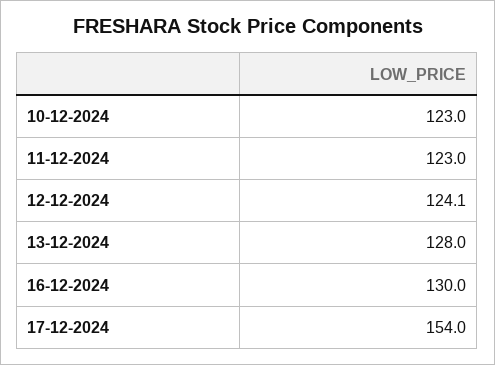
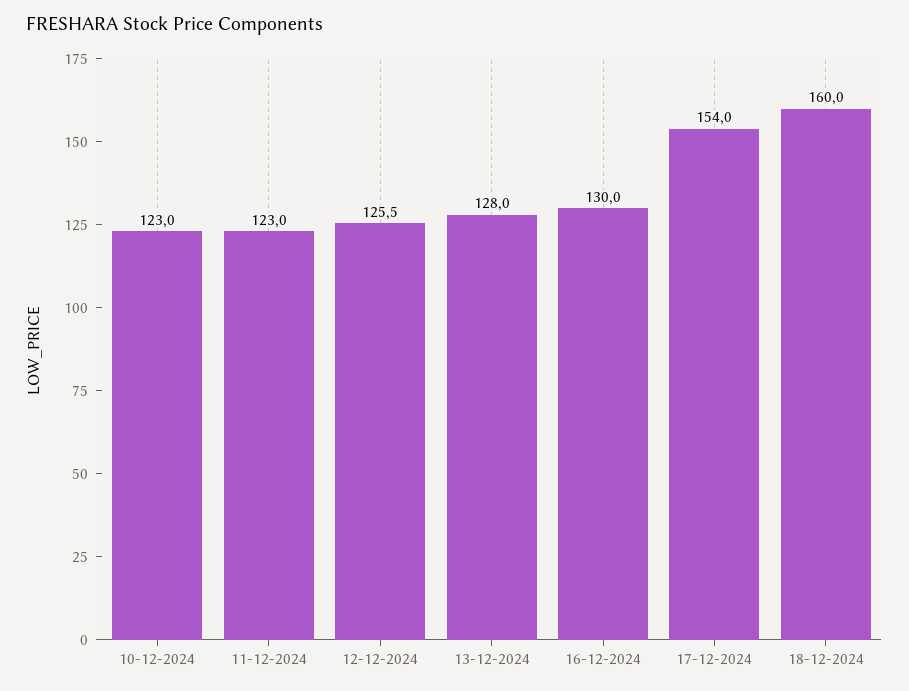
12-12-2024: 124.1 -> 125.5
18-12-2024: none -> 160

